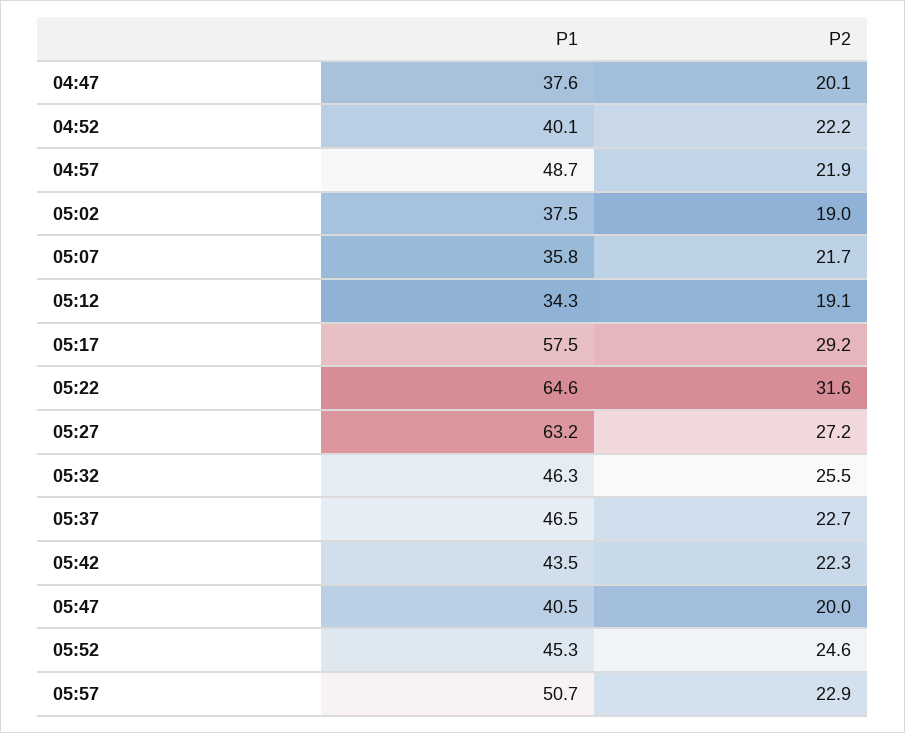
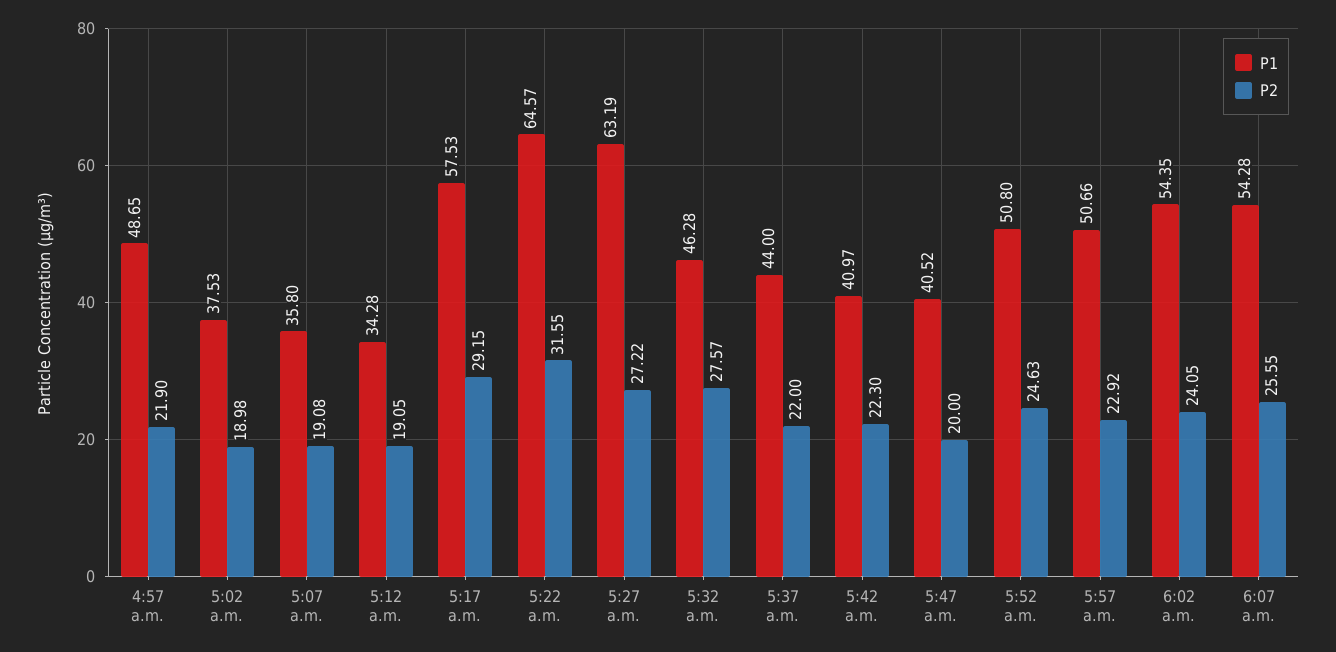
P1, 04:47: 37.6 -> none
P2, 04:47: 20.1 -> none
P1, 04:52: 40.1 -> none
P2, 04:52: 22.2 -> none
P2, 05:07: 21.7 -> 19.08
P2, 05:32: 25.5 -> 27.57
P1, 05:37: 46.5 -> 44
P2, 05:37: 22.7 -> 22
P1, 05:42: 43.5 -> 40.97
P1, 05:52: 45.3 -> 50.8
P1, 6:02 a.m.: none -> 54.35
P2, 6:02 a.m.: none -> 24.05
P1, 6:07 a.m.: none -> 54.28
P2, 6:07 a.m.: none -> 25.55

